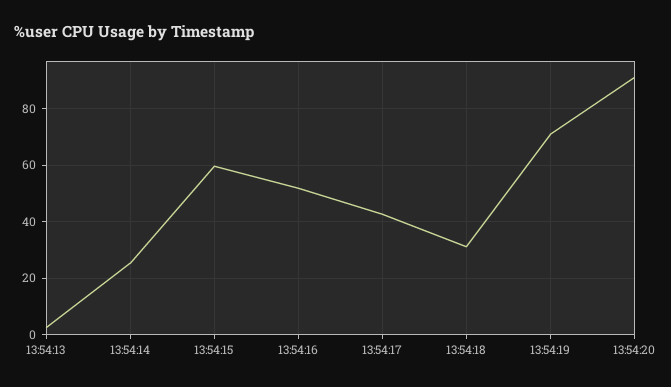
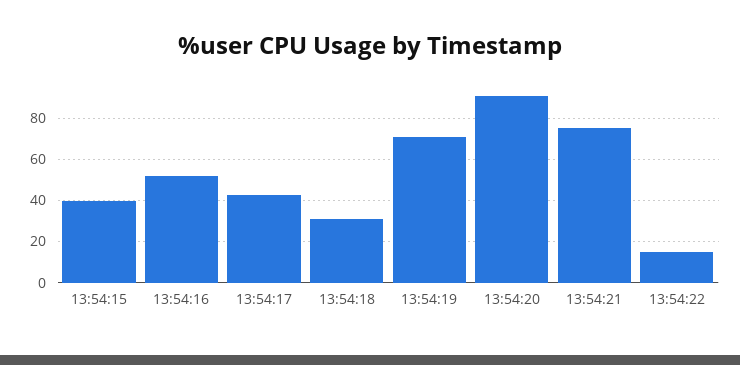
13:54:13: 2.5 -> none
13:54:14: 25 -> none
13:54:15: 60 -> 40
13:54:21: none -> 75
13:54:22: none -> 15

